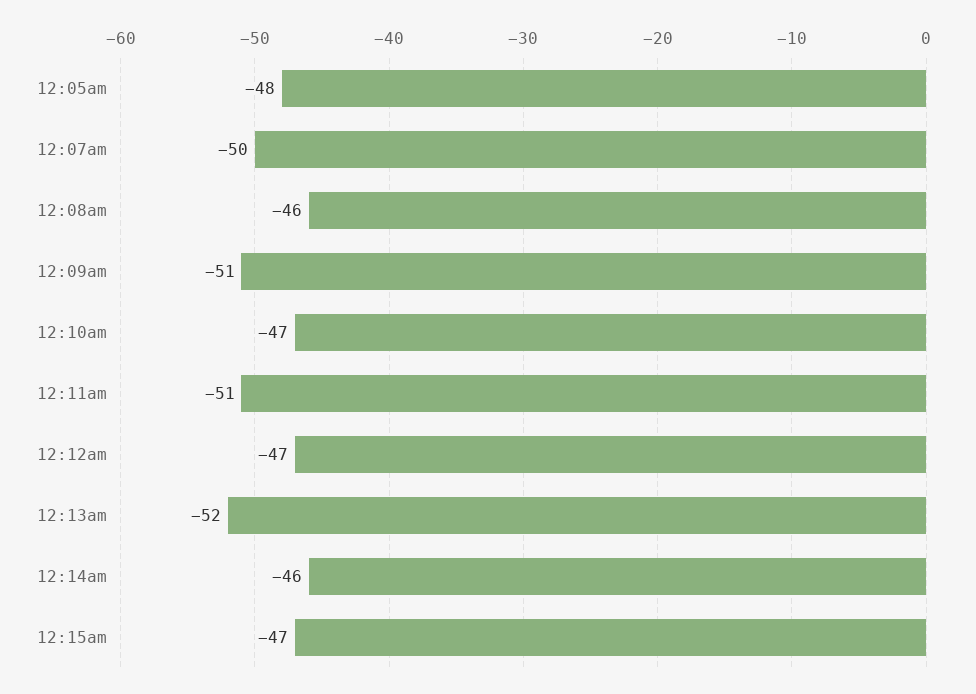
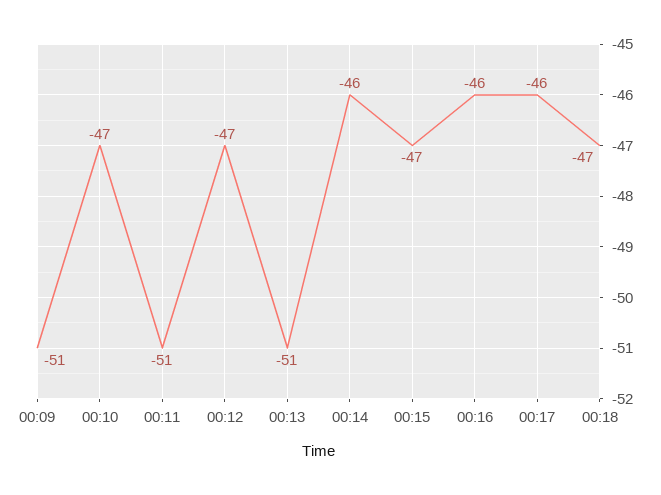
12:05am: -48 -> none
12:07am: -50 -> none
12:08am: -46 -> none
12:13am: -52 -> -51
00:16: none -> -46
00:17: none -> -46
00:18: none -> -47

